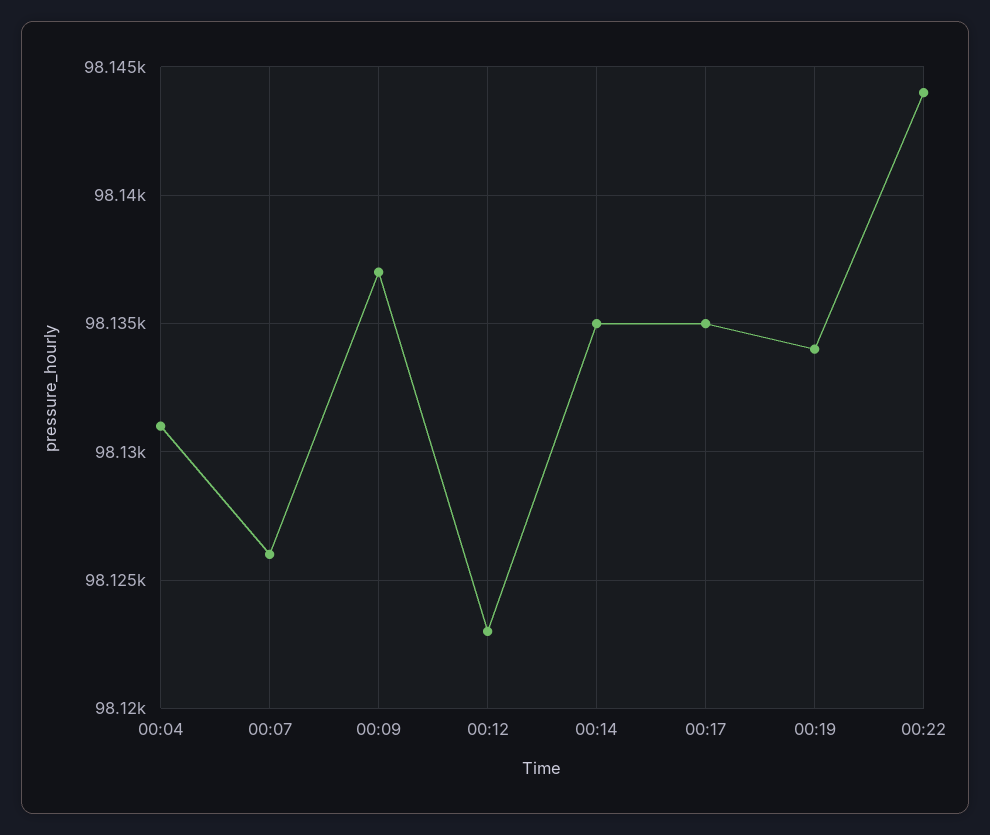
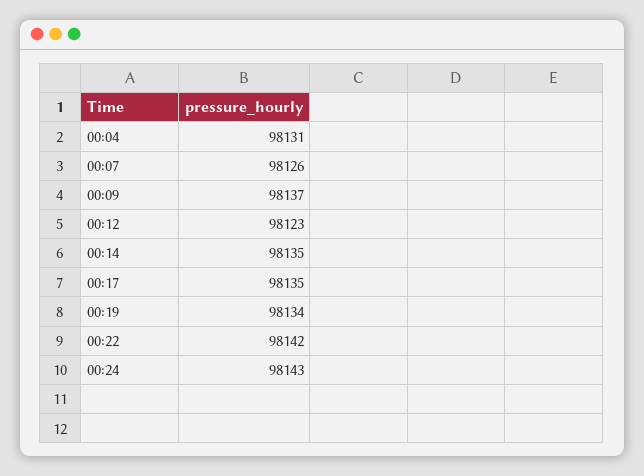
00:22: 98144 -> 98142
00:24: none -> 98143

